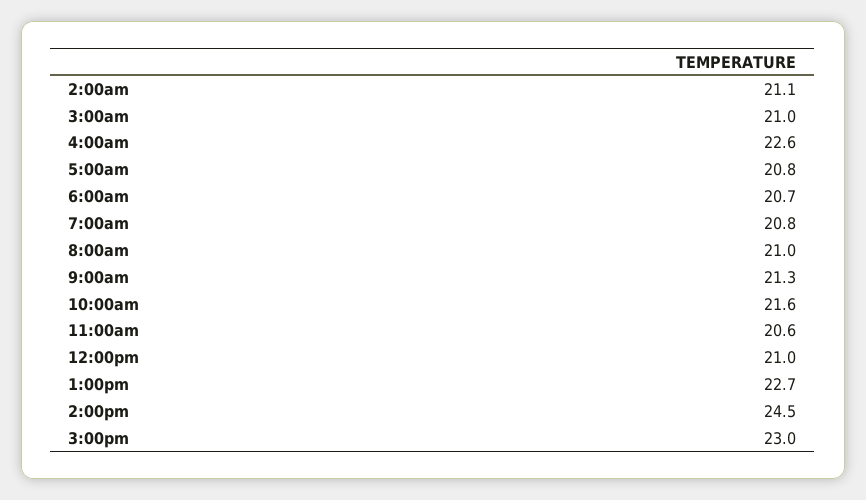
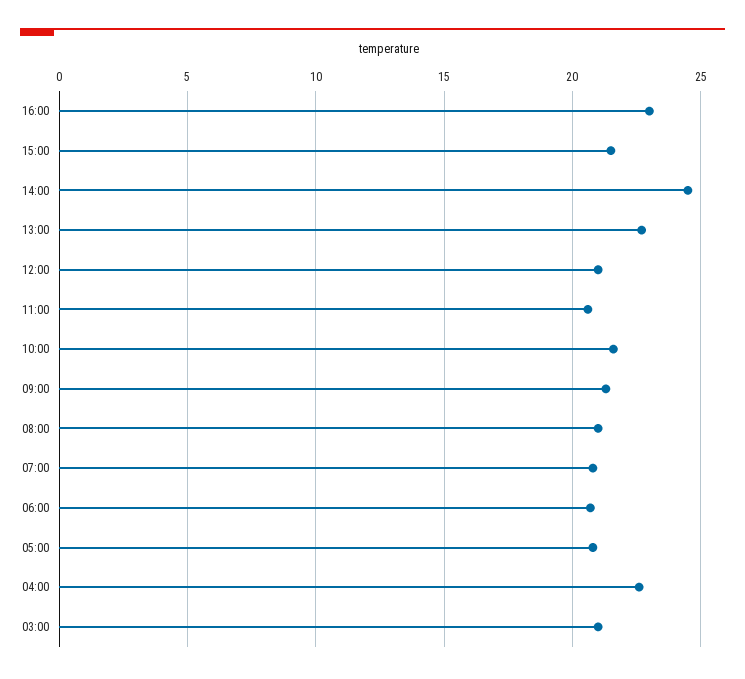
2:00am: 21.1 -> none
3:00pm: 23 -> 21.5
16:00: none -> 23

